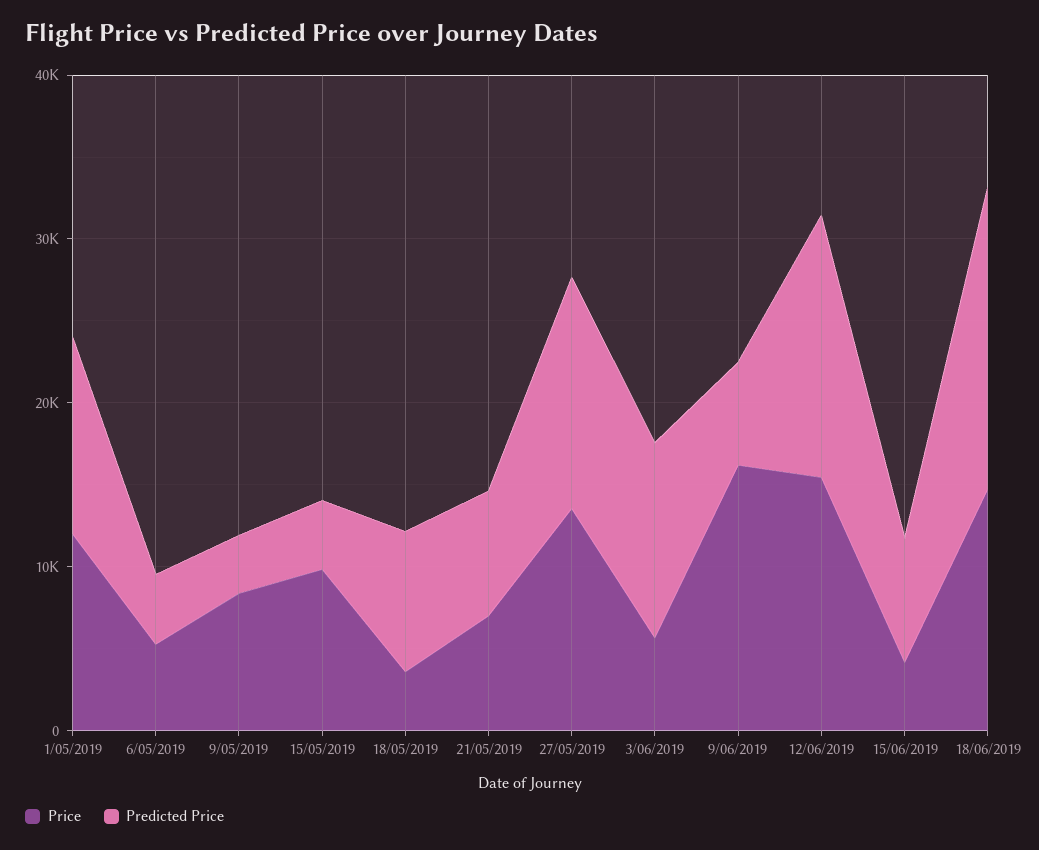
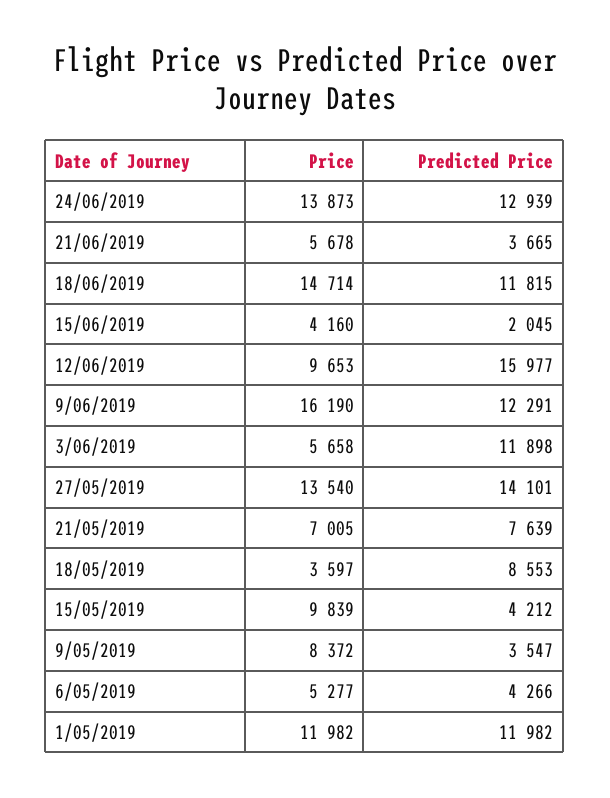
Predicted Price, 9/06/2019: 6000 -> 12291
Price, 12/06/2019: 16000 -> 9653
Predicted Price, 15/06/2019: 8000 -> 2045
Predicted Price, 18/06/2019: 18000 -> 11815
Price, 24/06/2019: none -> 13873
Predicted Price, 24/06/2019: none -> 12939
Price, 21/06/2019: none -> 5678
Predicted Price, 21/06/2019: none -> 3665

